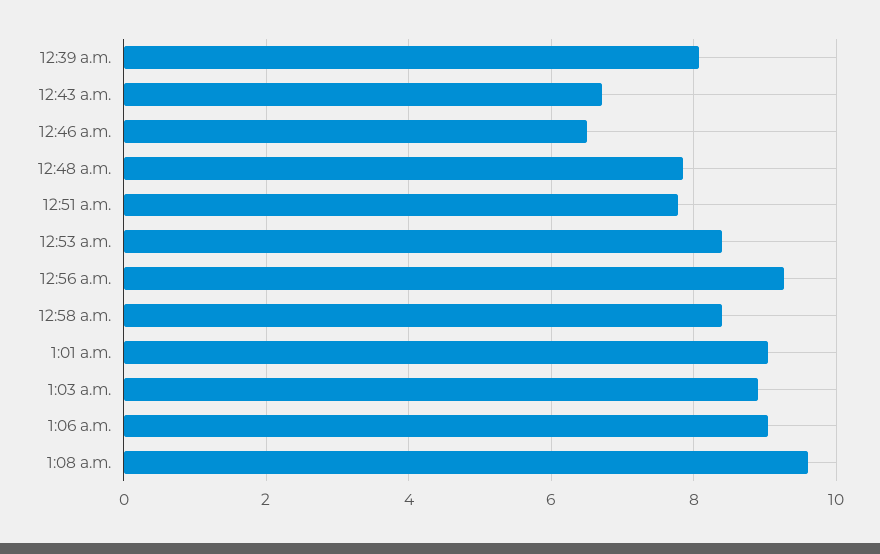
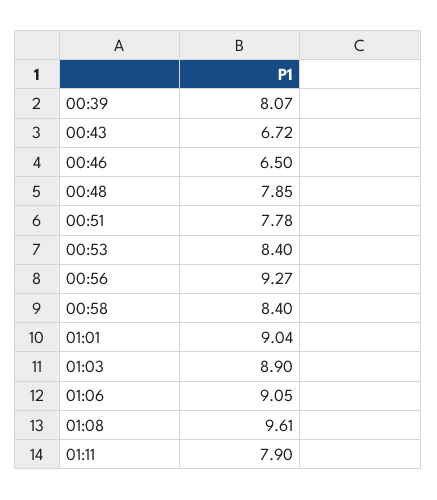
01:11: none -> 7.9

